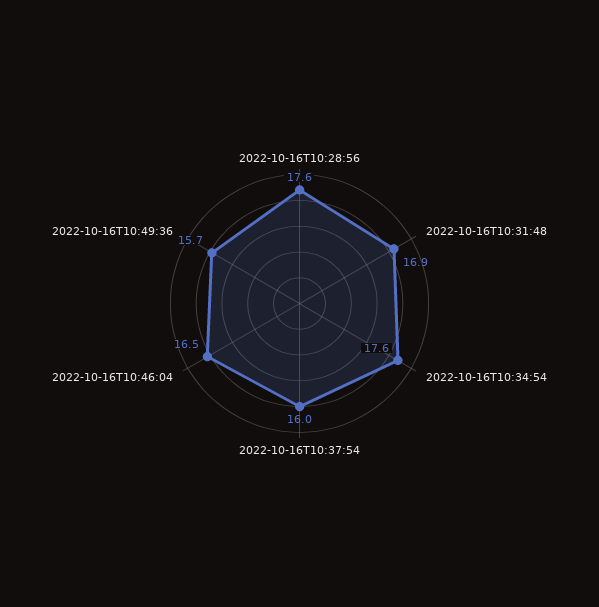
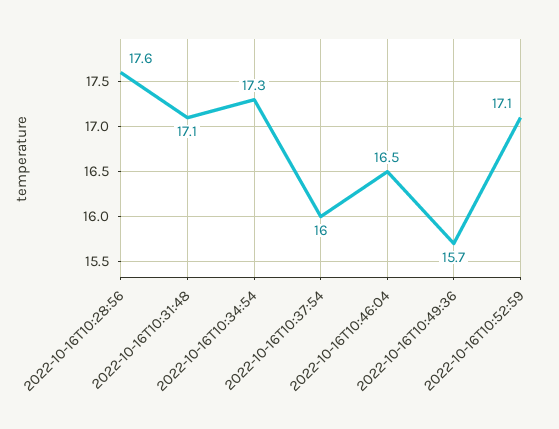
2022-10-16T10:31:48: 16.9 -> 17.1
2022-10-16T10:34:54: 17.6 -> 17.3
2022-10-16T10:52:59: none -> 17.1

